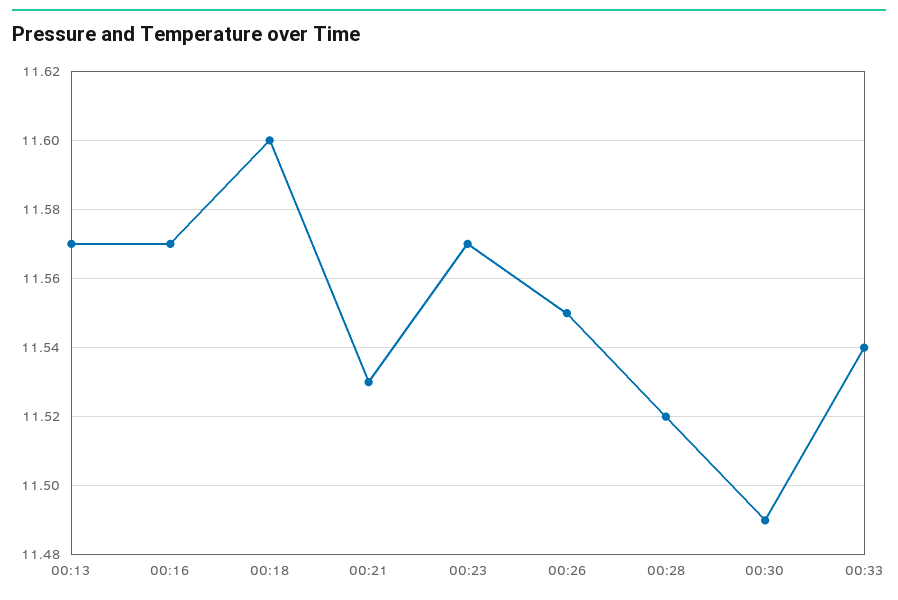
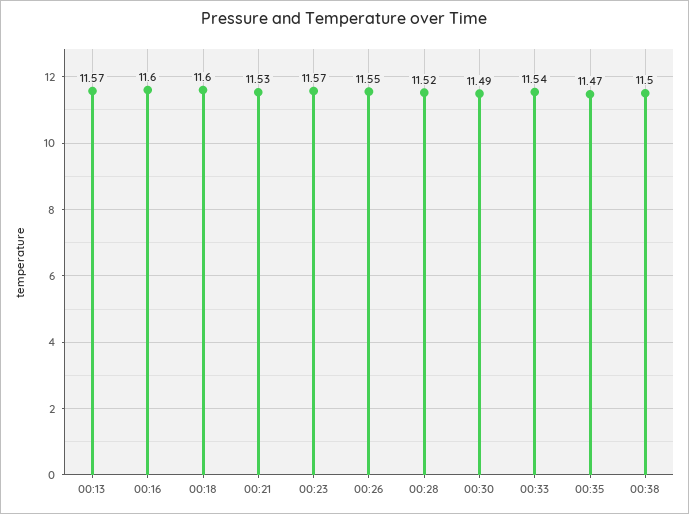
00:16: 11.57 -> 11.6
00:35: none -> 11.47
00:38: none -> 11.5

